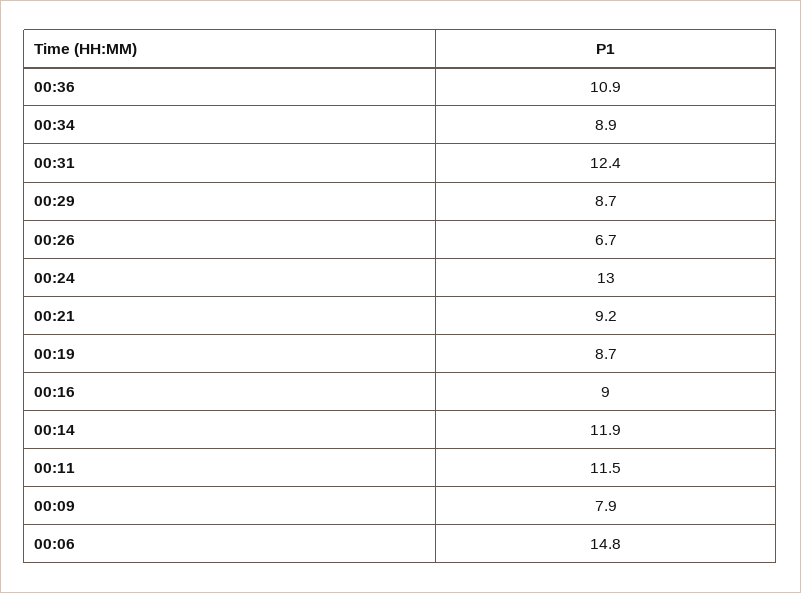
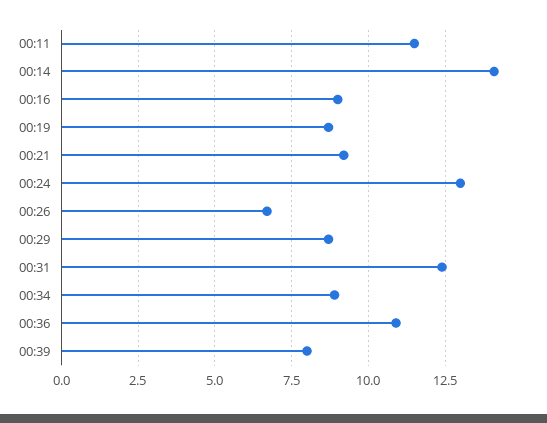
00:14: 11.9 -> 14
00:09: 7.9 -> none
00:06: 14.8 -> none
00:39: none -> 8

